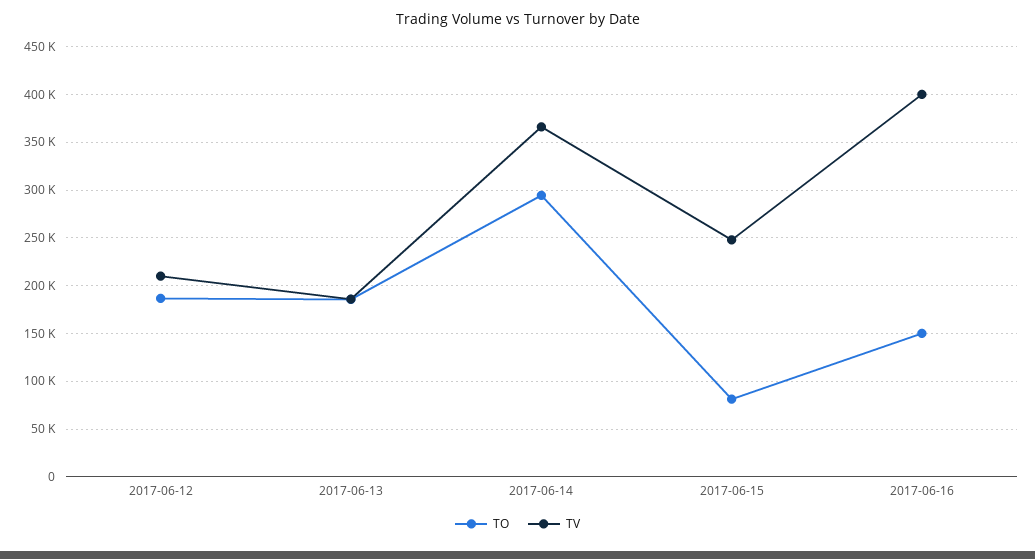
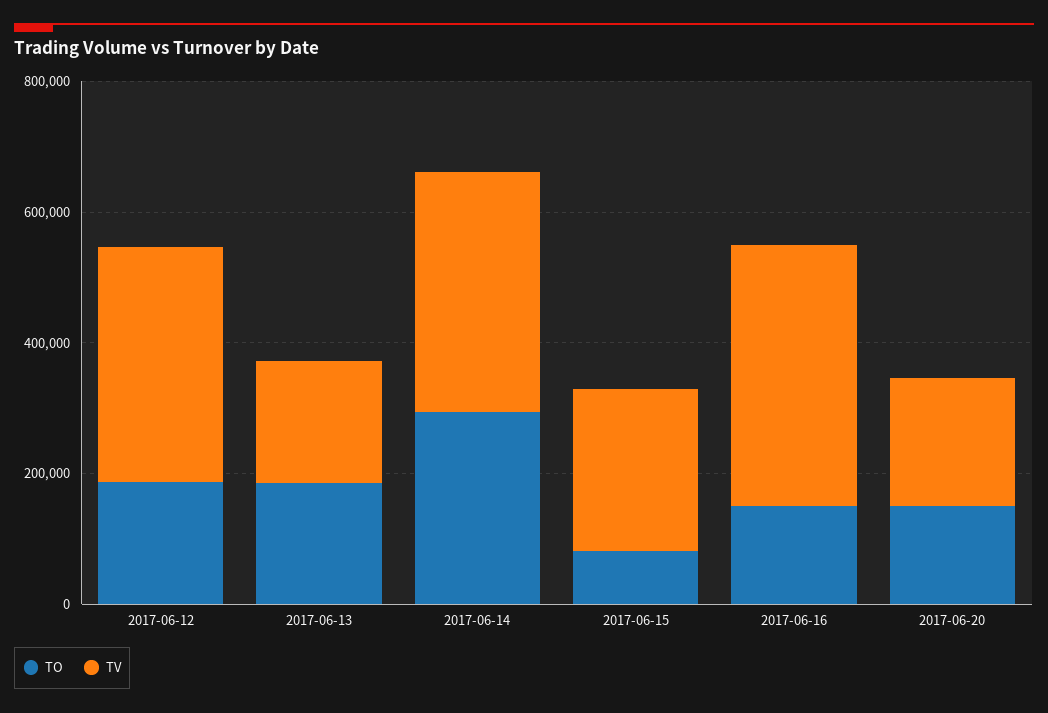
TV, 2017-06-12: 210000 -> 350000
TO, 2017-06-20: none -> 150000
TV, 2017-06-20: none -> 200000

